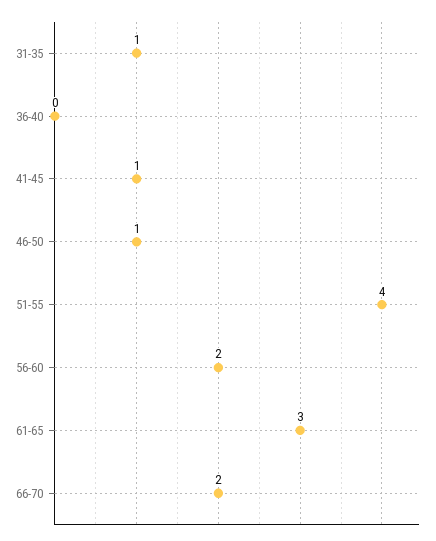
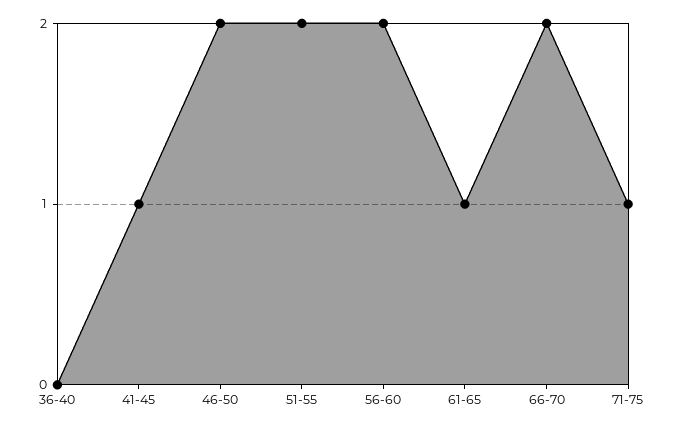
31-35: 1 -> none
46-50: 1 -> 2
51-55: 4 -> 2
61-65: 3 -> 1
71-75: none -> 1

